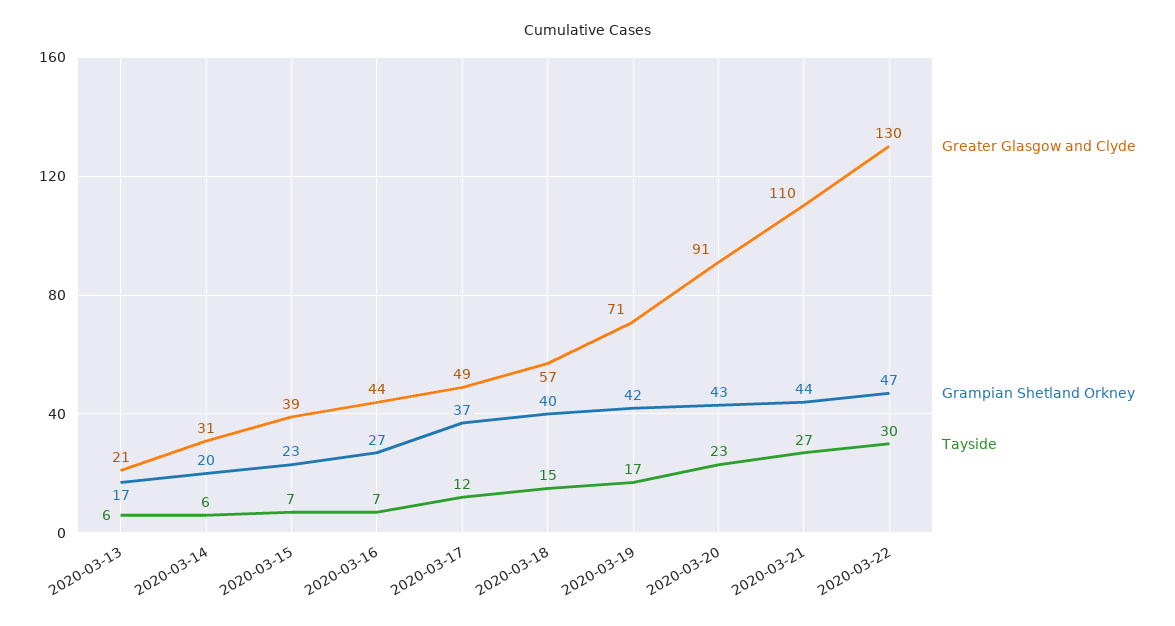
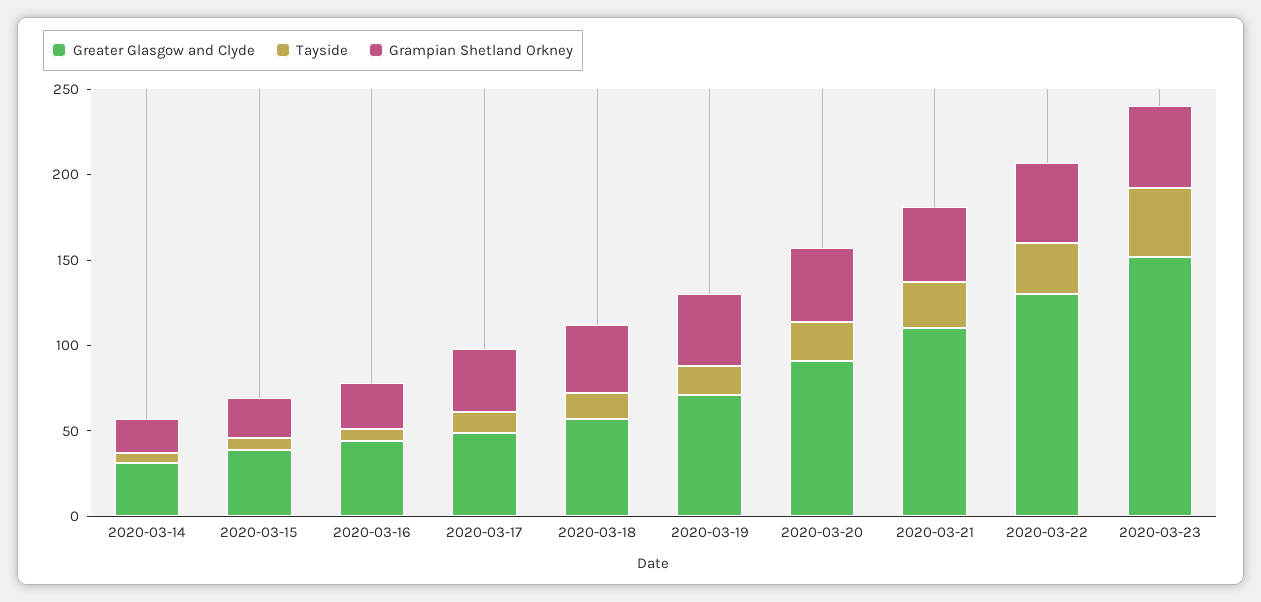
Greater Glasgow and Clyde, 2020-03-13: 21 -> none
Grampian Shetland Orkney, 2020-03-13: 17 -> none
Tayside, 2020-03-13: 6 -> none
Greater Glasgow and Clyde, 2020-03-23: none -> 150
Tayside, 2020-03-23: none -> 40
Grampian Shetland Orkney, 2020-03-23: none -> 50

